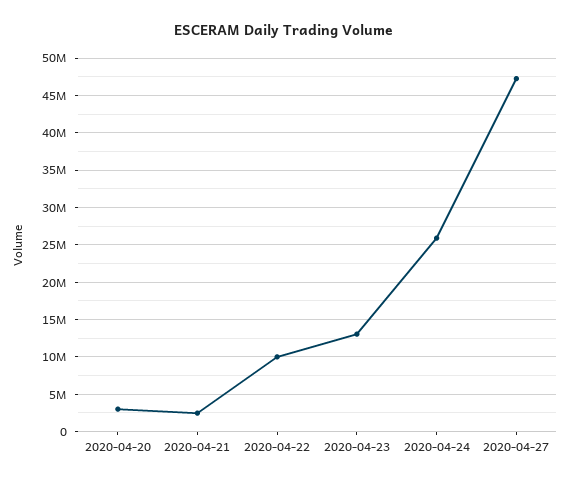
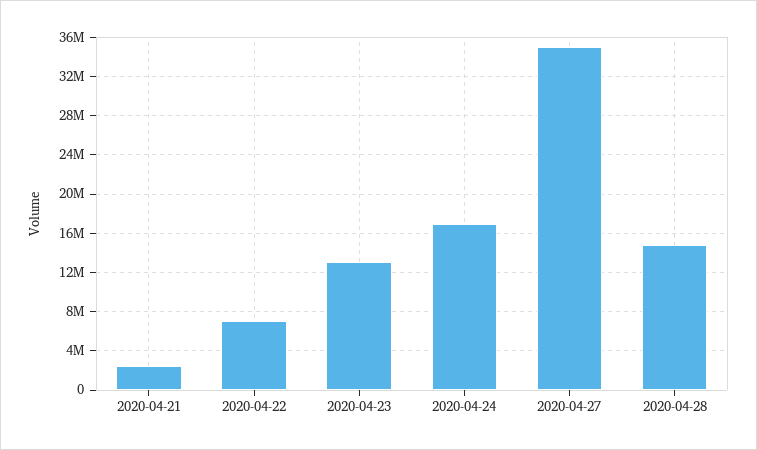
2020-04-20: 3000000 -> none
2020-04-22: 10000000 -> 7000000
2020-04-24: 26000000 -> 17000000
2020-04-27: 47000000 -> 35000000
2020-04-28: none -> 15000000

